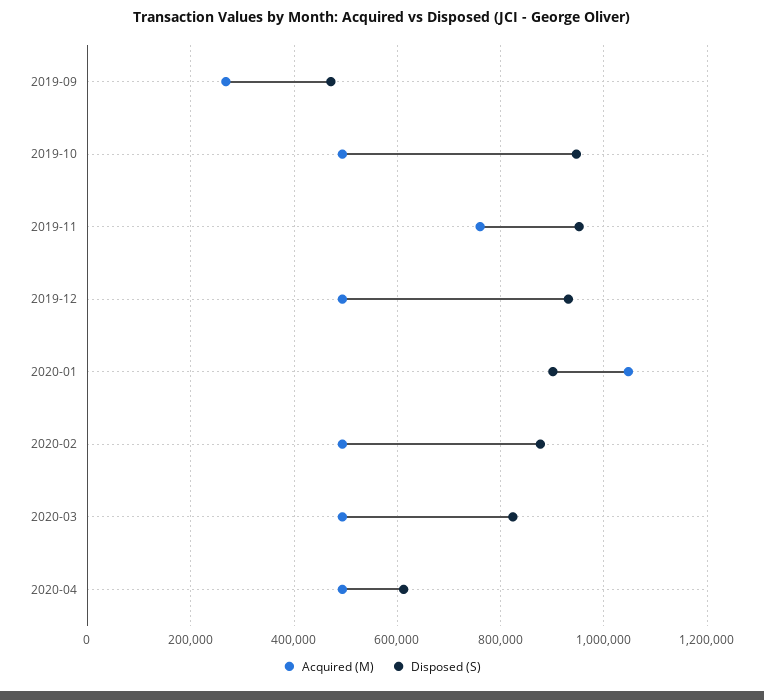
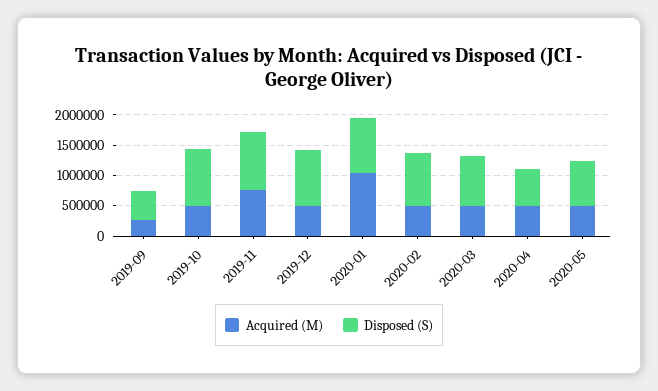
Acquired (M), 2020-05: none -> 500000
Disposed (S), 2020-05: none -> 750000

